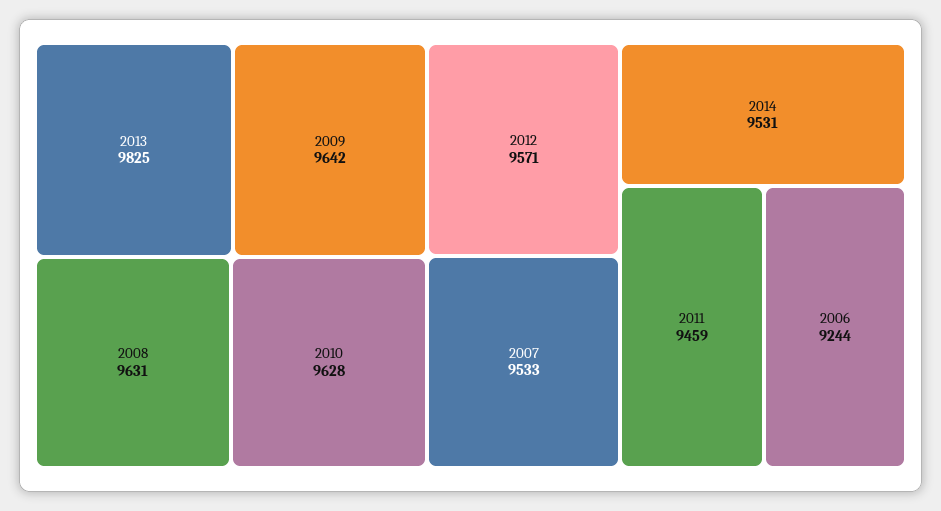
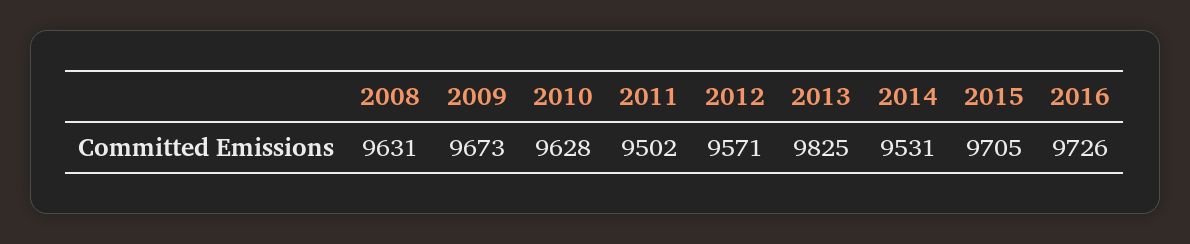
2009: 9642 -> 9673
2007: 9533 -> none
2011: 9459 -> 9502
2006: 9244 -> none
2015: none -> 9705
2016: none -> 9726

